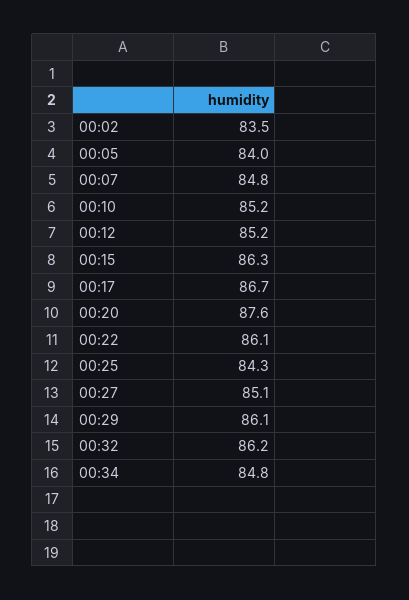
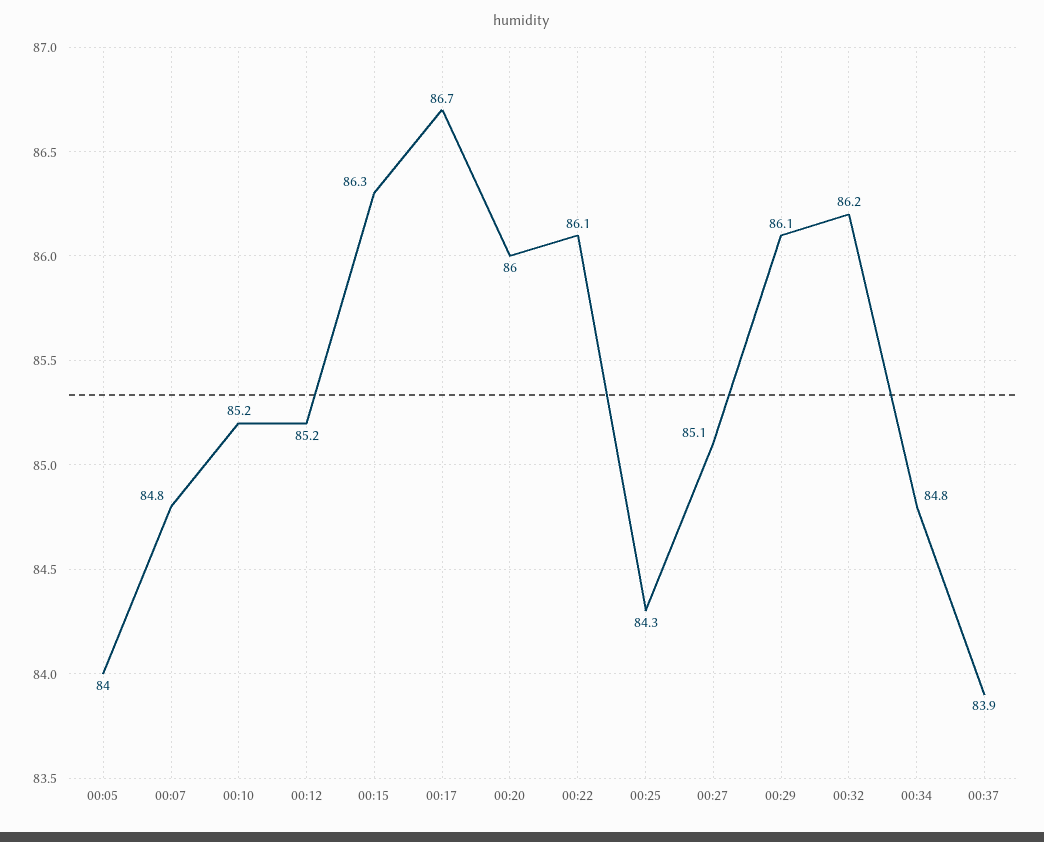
00:02: 83.5 -> none
00:20: 87.6 -> 86
00:37: none -> 83.9

